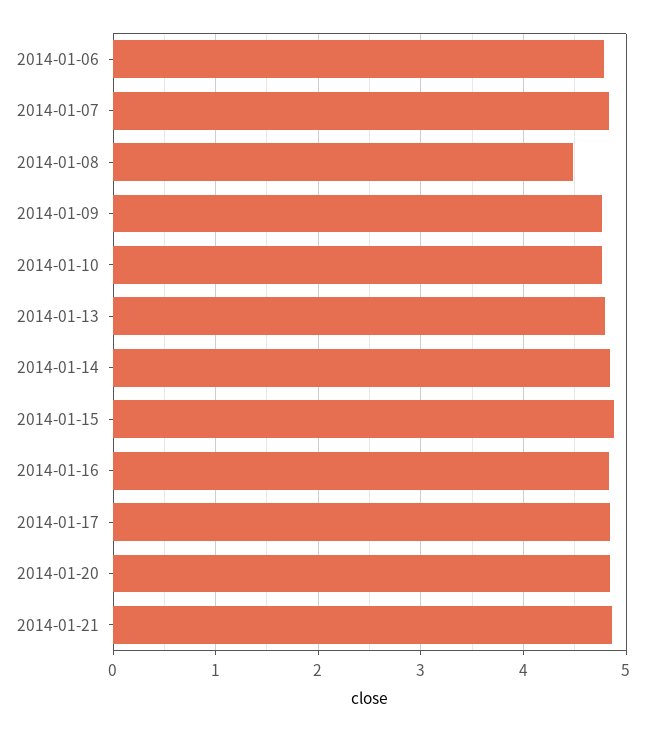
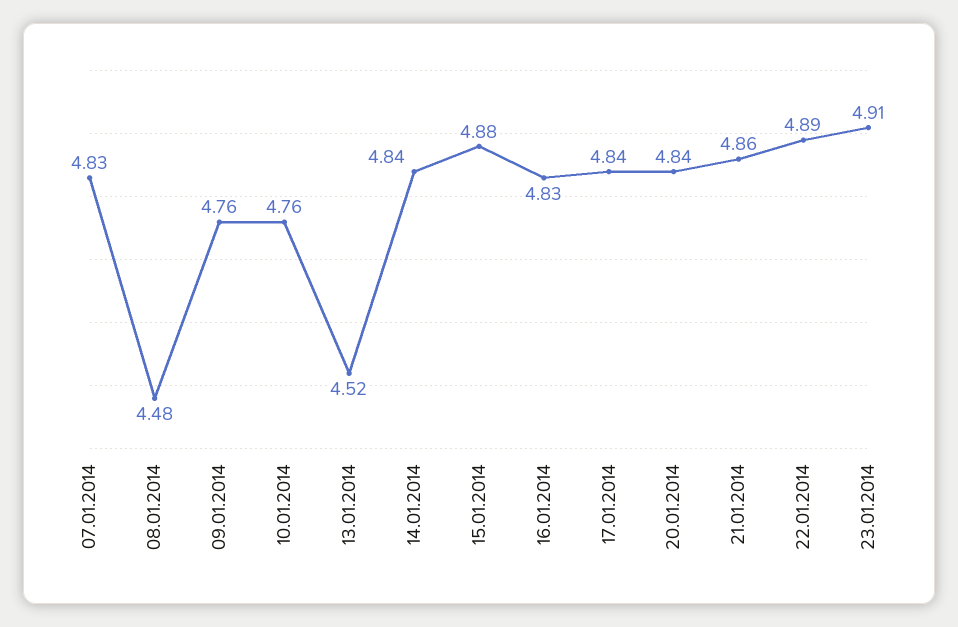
2014-01-06: 4.8 -> none
2014-01-13: 4.8 -> 4.52
22.01.2014: none -> 4.89
23.01.2014: none -> 4.91

